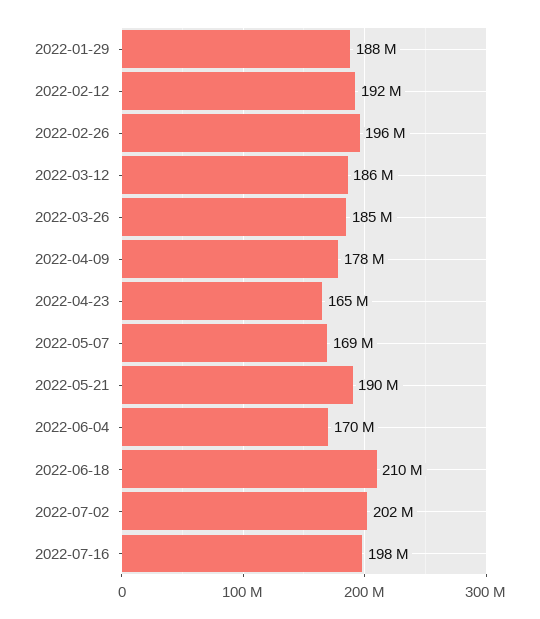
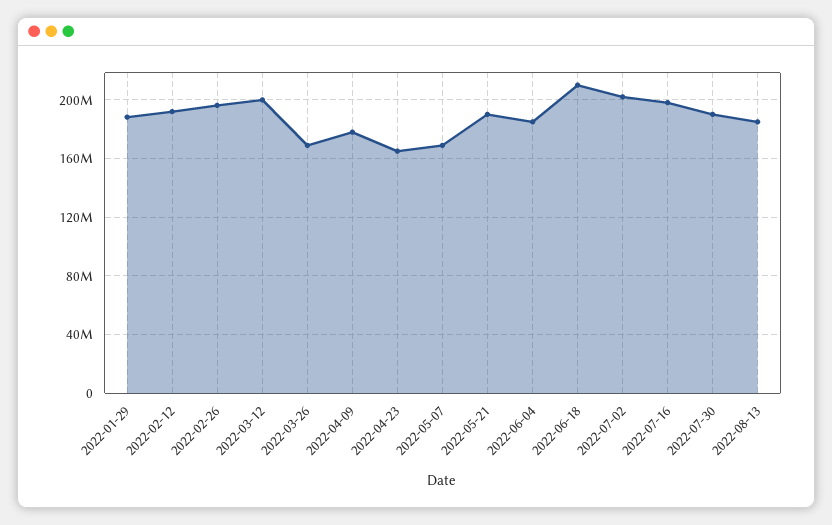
2022-03-12: 186000000 -> 200000000
2022-03-26: 185000000 -> 170000000
2022-06-04: 170000000 -> 185000000
2022-07-30: none -> 190000000
2022-08-13: none -> 185000000

